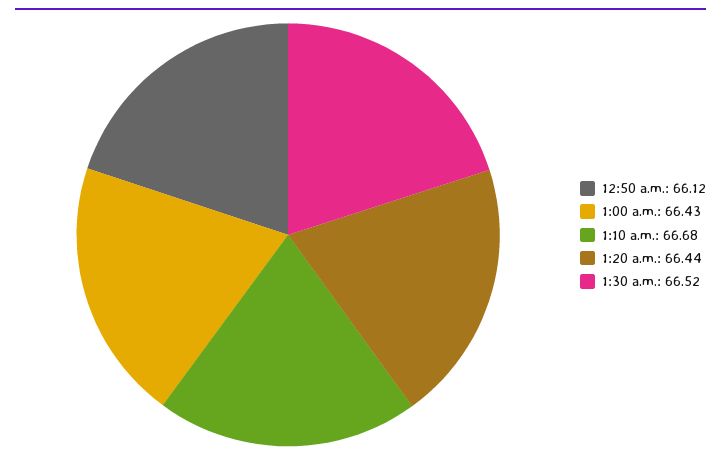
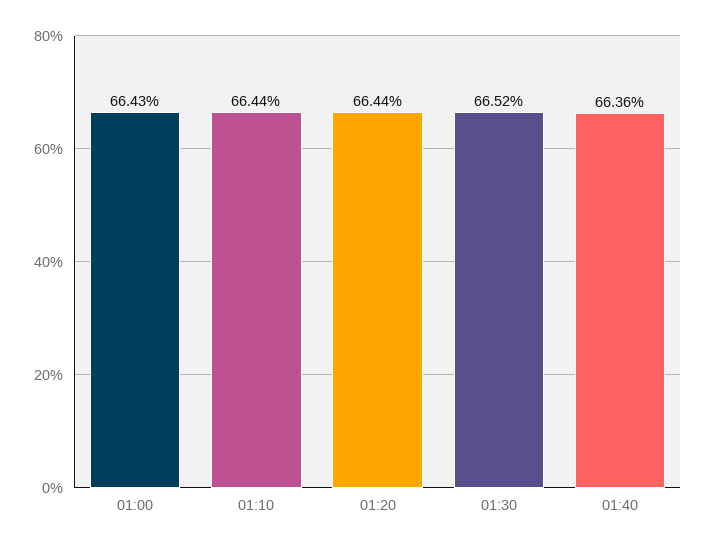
12:50 a.m.: 66.12 -> none
1:10 a.m.: 66.68 -> 66.44
01:40: none -> 66.36

